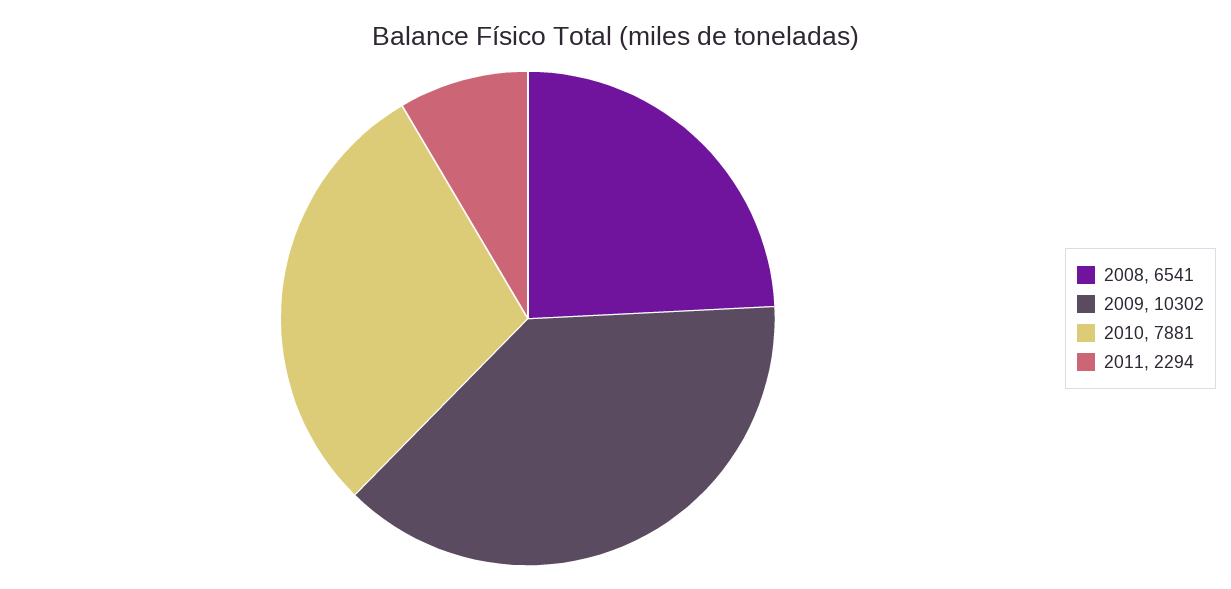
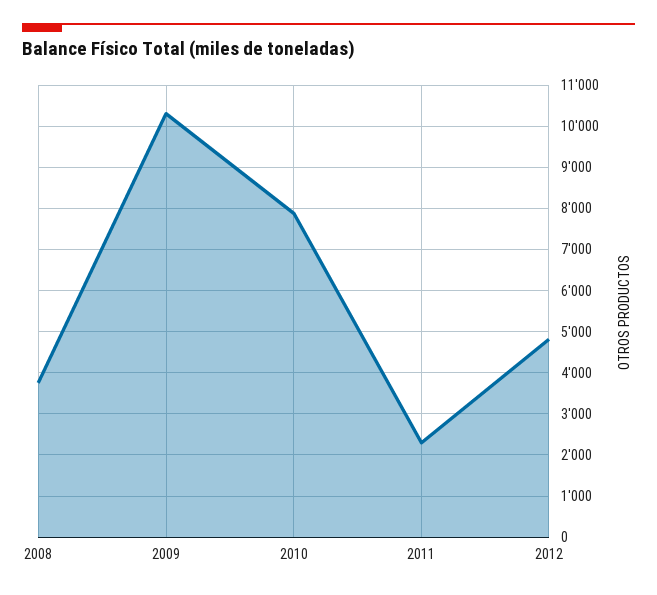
2008: 6541 -> 3800
2012: none -> 4800

